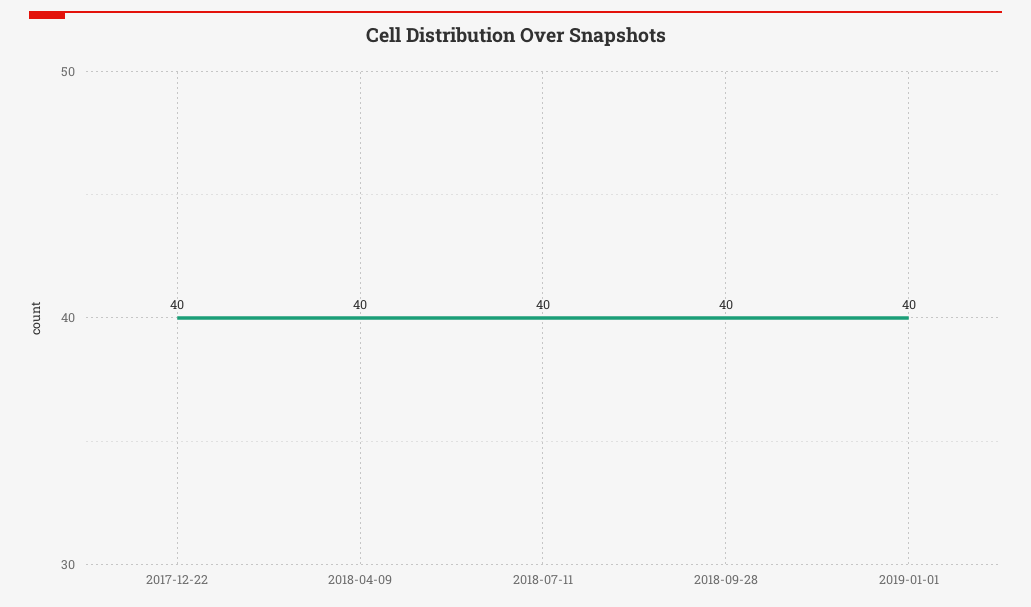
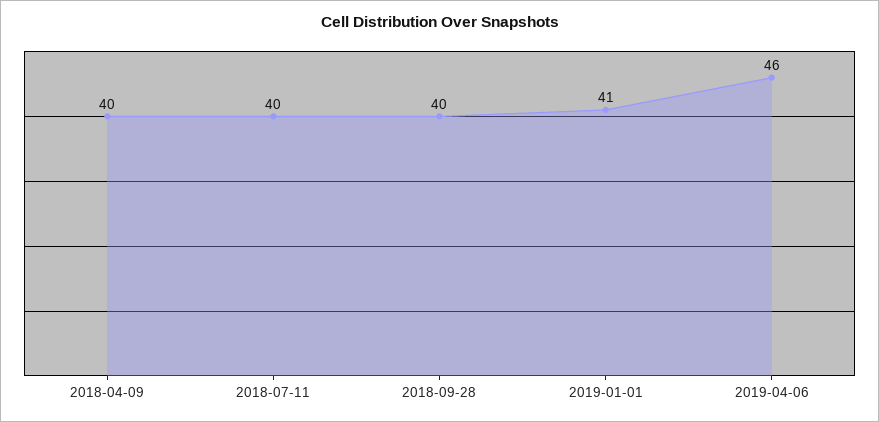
2017-12-22: 40 -> none
2019-01-01: 40 -> 41
2019-04-06: none -> 46

